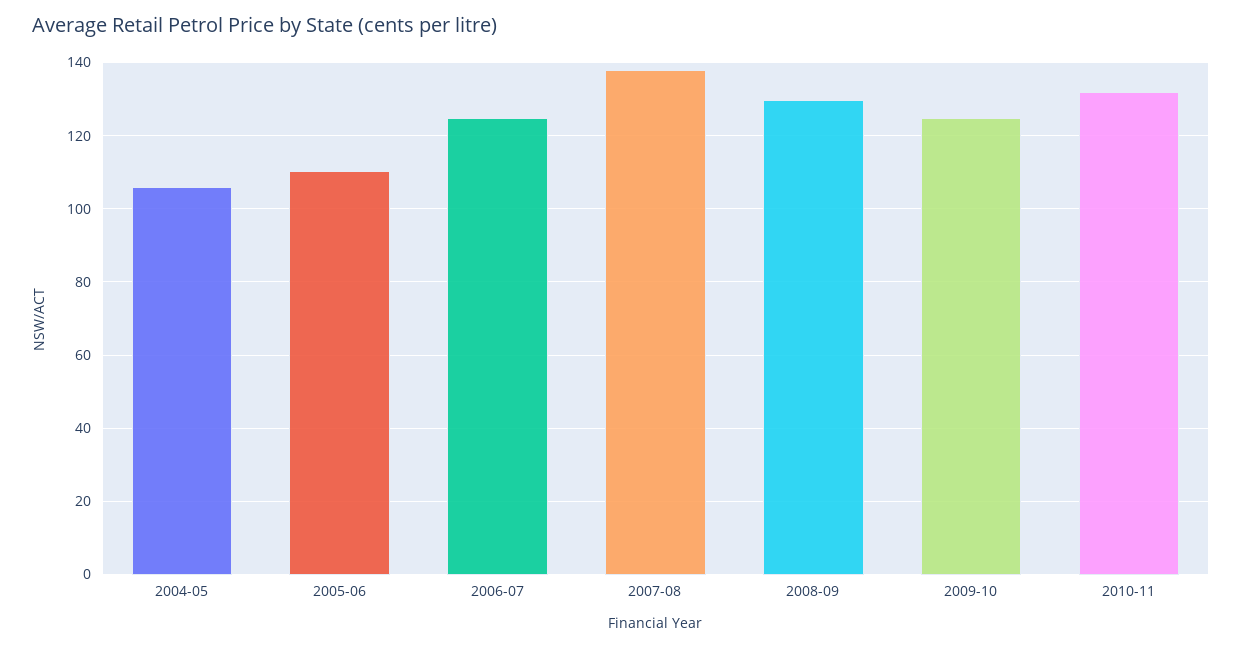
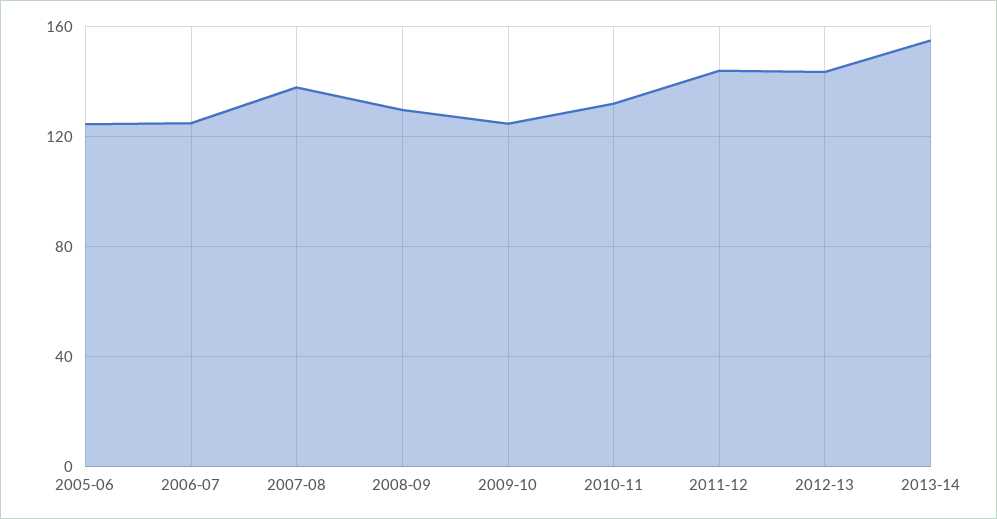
2004-05: 106 -> none
2005-06: 110 -> 125
2011-12: none -> 145
2012-13: none -> 145
2013-14: none -> 155

